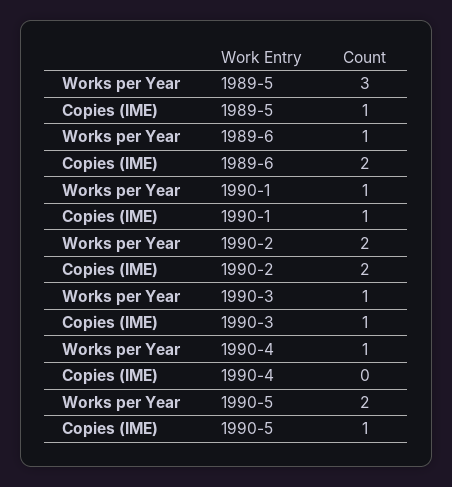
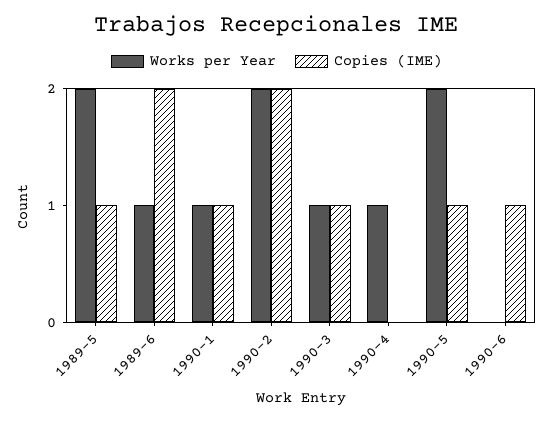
Works per Year, 1989-5: 3 -> 2
Works per Year, 1990-6: none -> 0
Copies (IME), 1990-6: none -> 1

